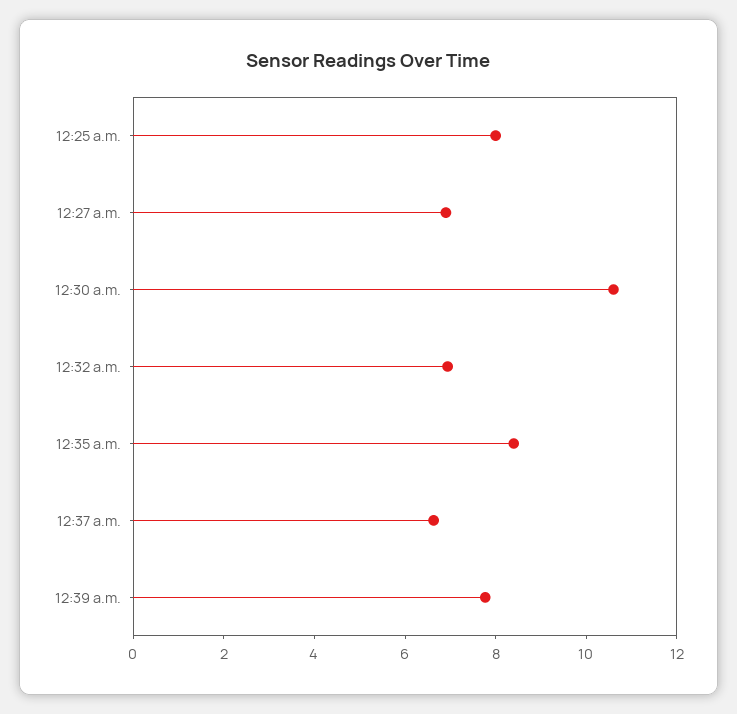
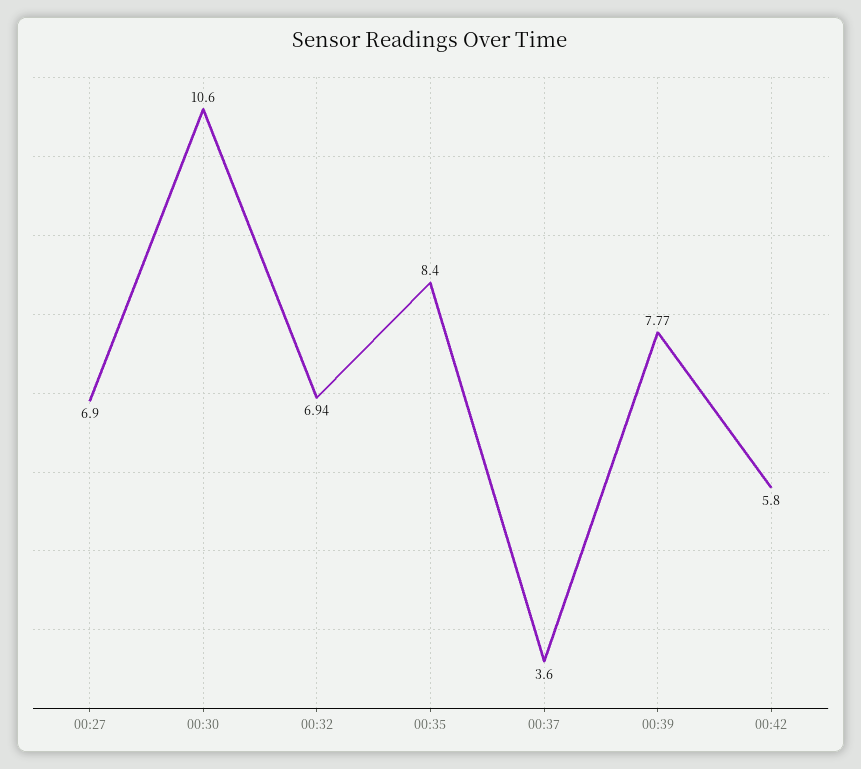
12:25 a.m.: 8 -> none
12:37 a.m.: 6.5 -> 3.6
00:42: none -> 5.8

